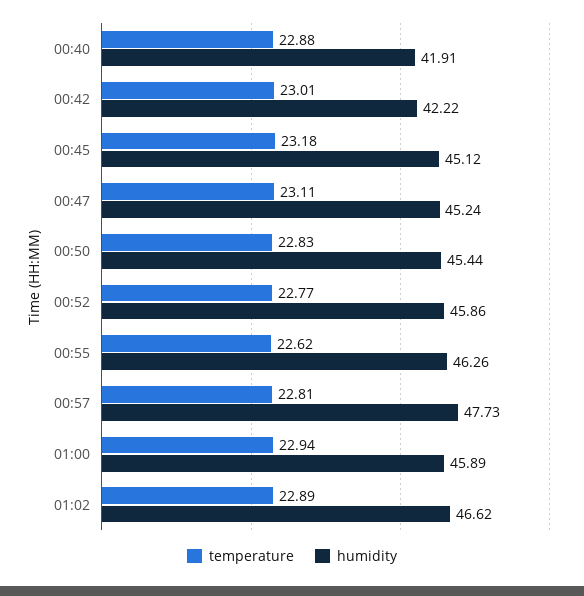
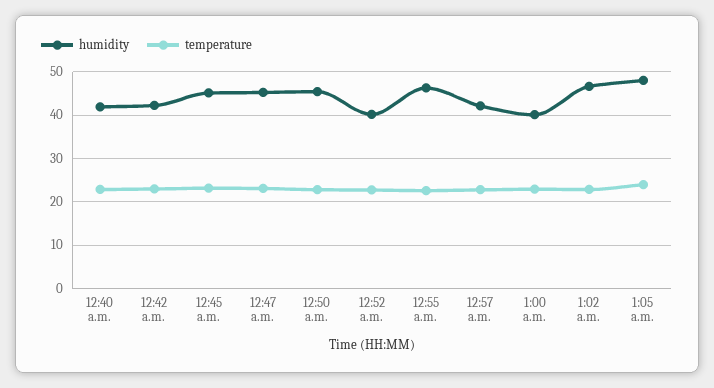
humidity, 00:52: 45.86 -> 40
humidity, 00:57: 47.73 -> 42
humidity, 01:00: 45.89 -> 40
humidity, 1:05 a.m.: none -> 48
temperature, 1:05 a.m.: none -> 24

